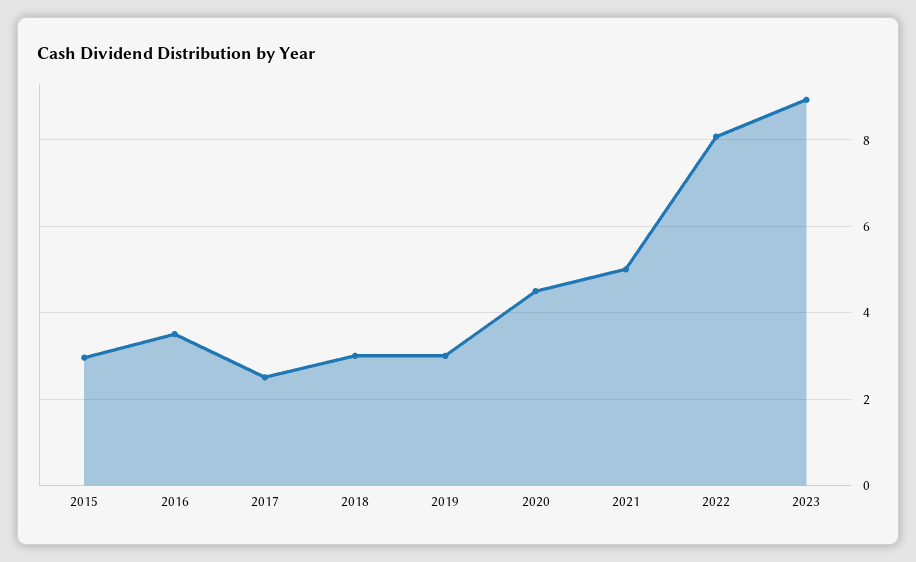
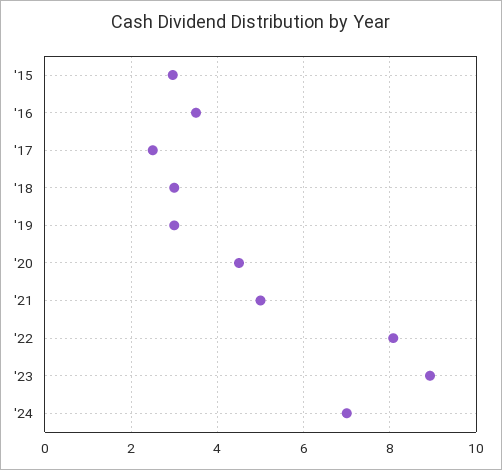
'24: none -> 7

